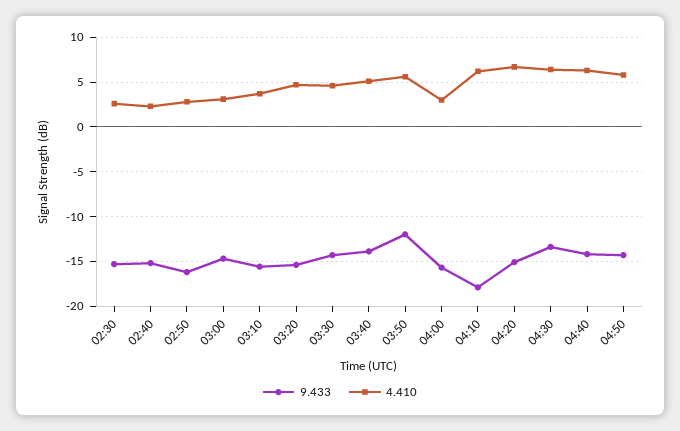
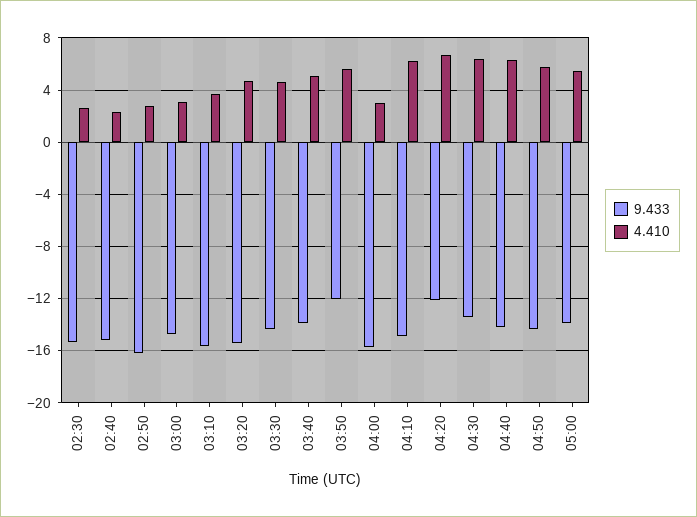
9.433, 04:10: -18 -> -15
9.433, 04:20: -15 -> -12
9.433, 05:00: none -> -14
4.410, 05:00: none -> 5.5

